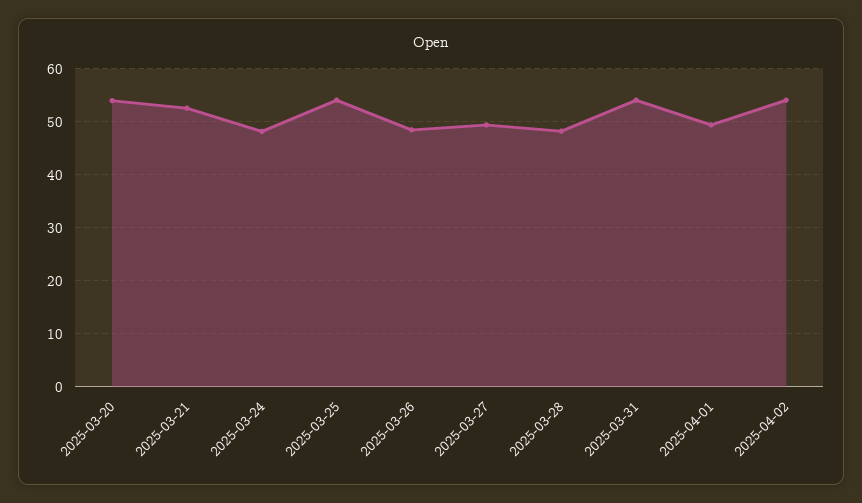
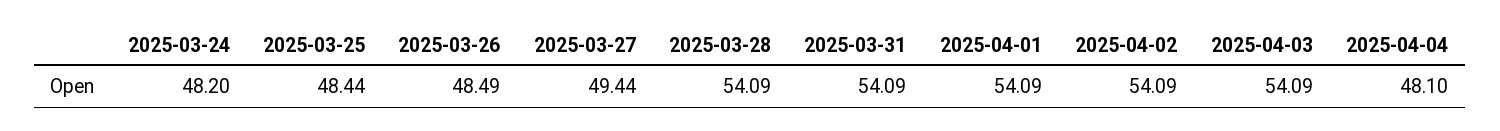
2025-03-20: 54 -> none
2025-03-21: 52 -> none
2025-03-25: 54 -> 48.44
2025-03-28: 48 -> 54.09
2025-04-01: 50 -> 54.09
2025-04-03: none -> 54.09
2025-04-04: none -> 48.1

